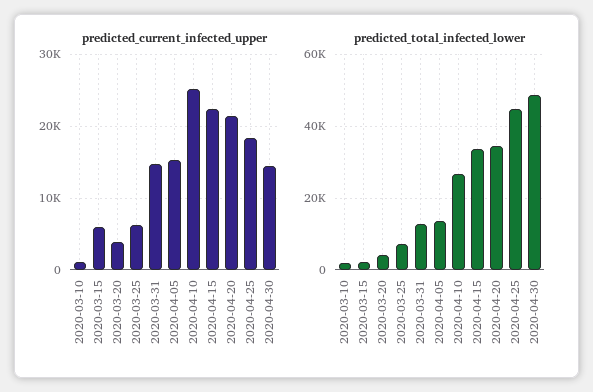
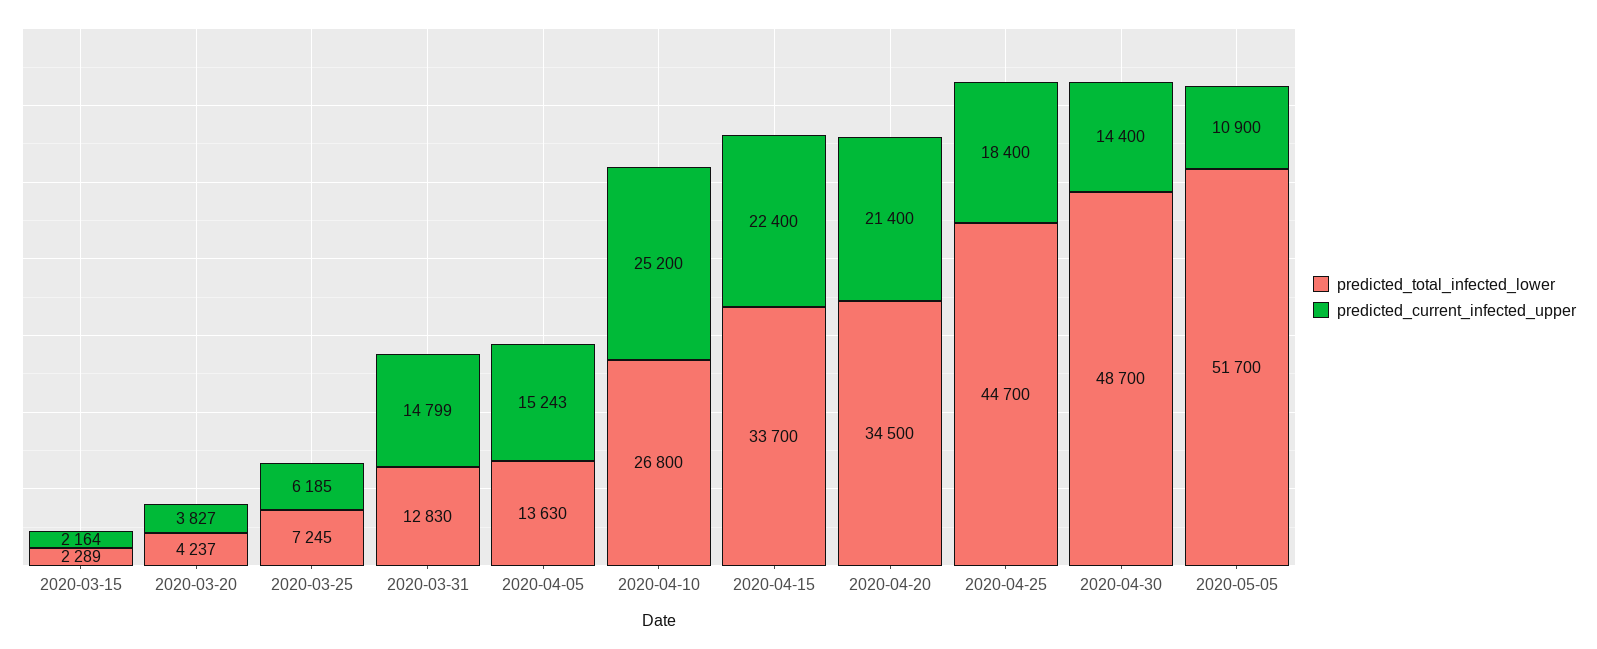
predicted_current_infected_upper, 2020-03-10: 1000 -> none
predicted_current_infected_upper, 2020-03-15: 6000 -> 2164
predicted_total_infected_lower, 2020-03-10: 2000 -> none
predicted_total_infected_lower, 2020-05-05: none -> 51700
predicted_current_infected_upper, 2020-05-05: none -> 10900

